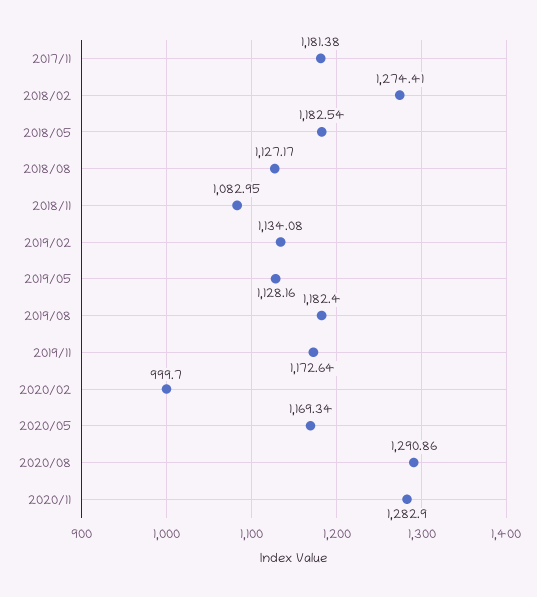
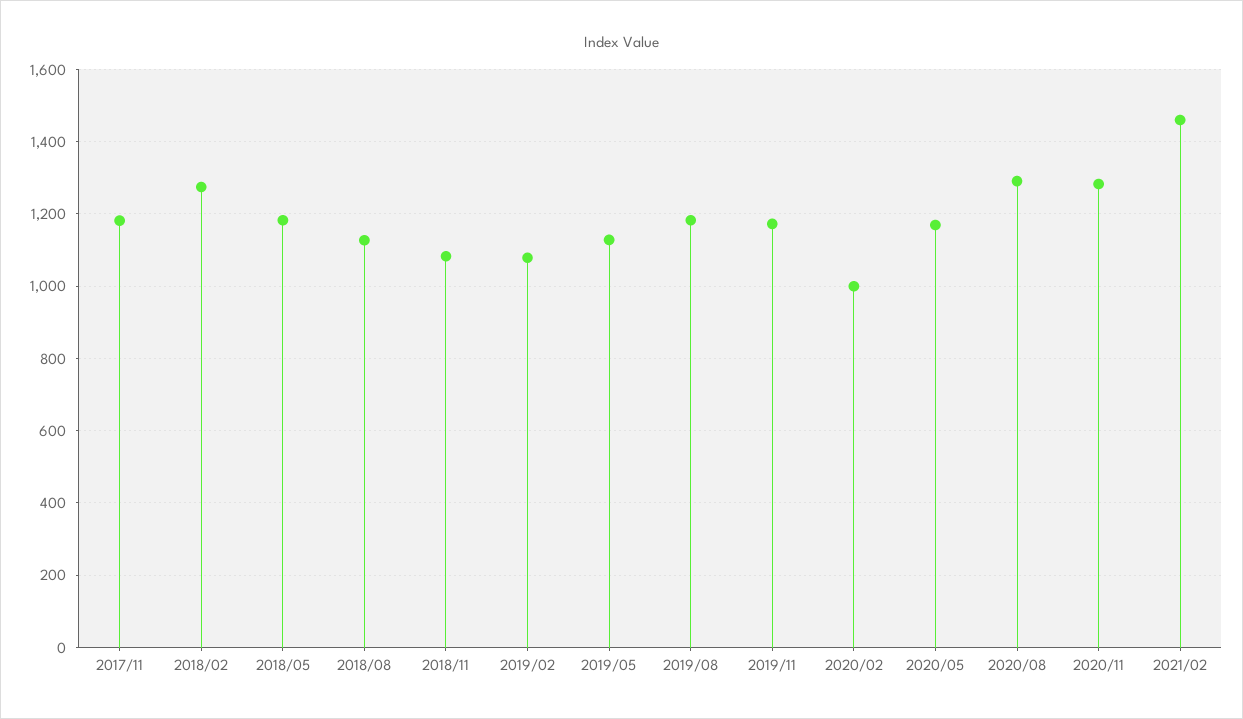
2019/02: 1134.08 -> 1080
2021/02: none -> 1460

